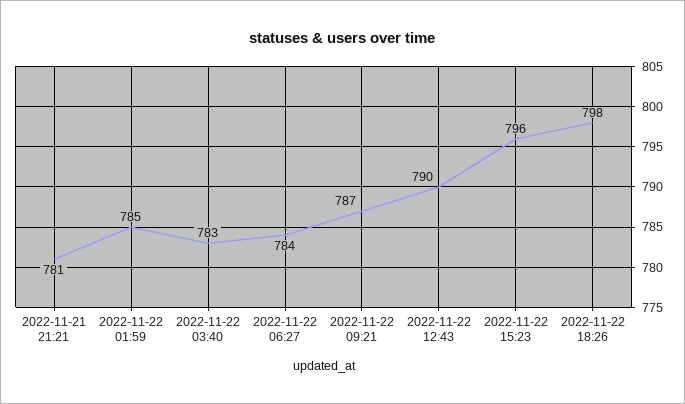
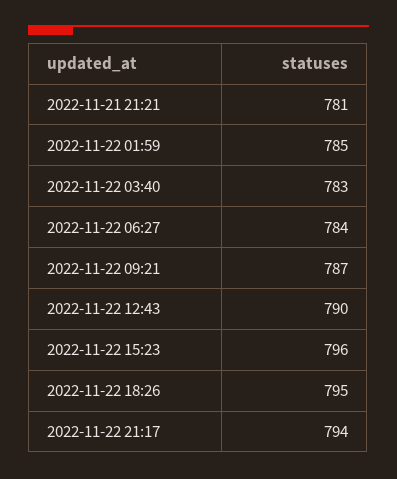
2022-11-22 18:26: 798 -> 795
2022-11-22 21:17: none -> 794

